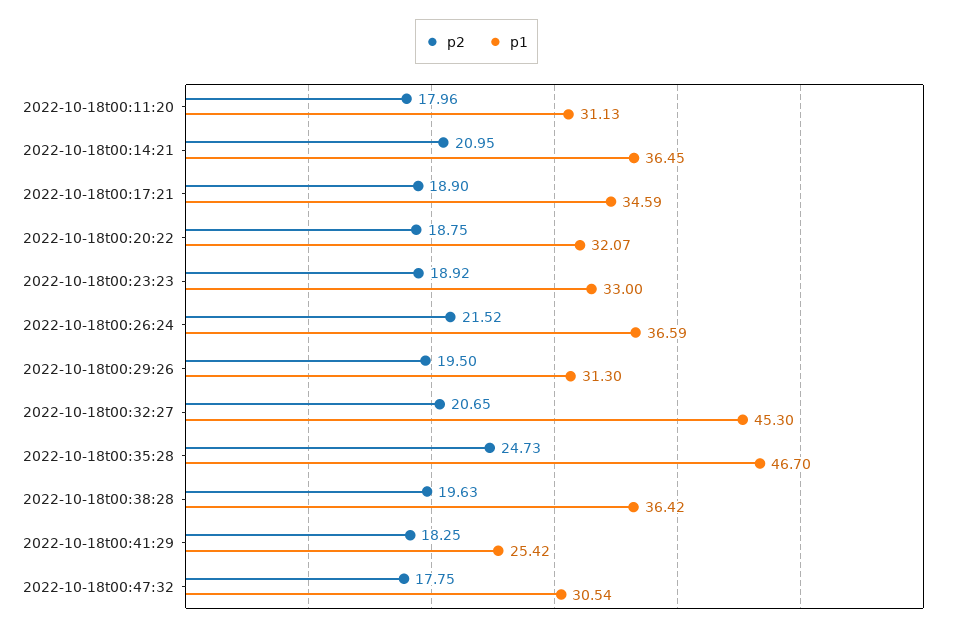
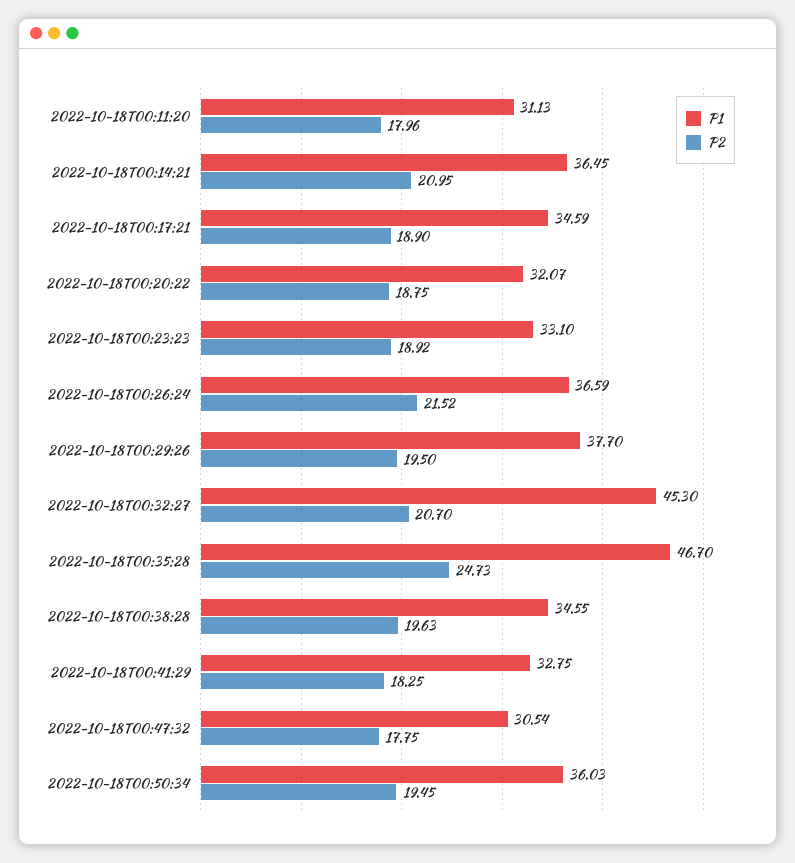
p1, 2022-10-18t00:23:23: 33 -> 33.1
p1, 2022-10-18t00:29:26: 31.3 -> 37.7
p2, 2022-10-18t00:32:27: 20.65 -> 20.7
p1, 2022-10-18t00:38:28: 36.42 -> 34.55
p1, 2022-10-18t00:41:29: 25.42 -> 32.75
p1, 2022-10-18T00:50:34: none -> 36.03
p2, 2022-10-18T00:50:34: none -> 19.45

